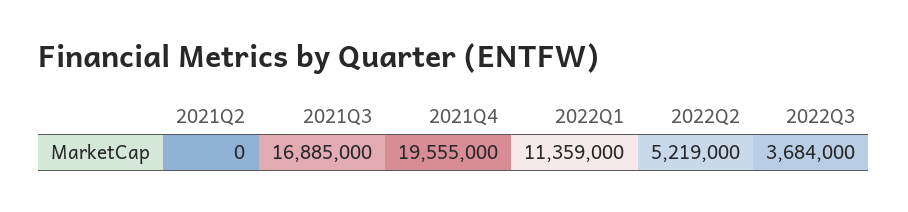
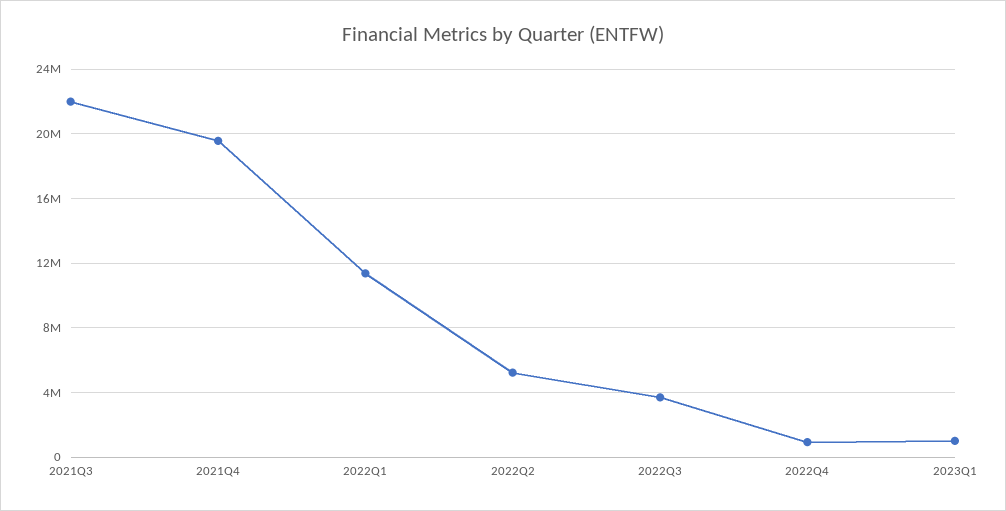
2021Q2: 0 -> none
2021Q3: 16885000 -> 22000000
2022Q4: none -> 1000000
2023Q1: none -> 1000000

